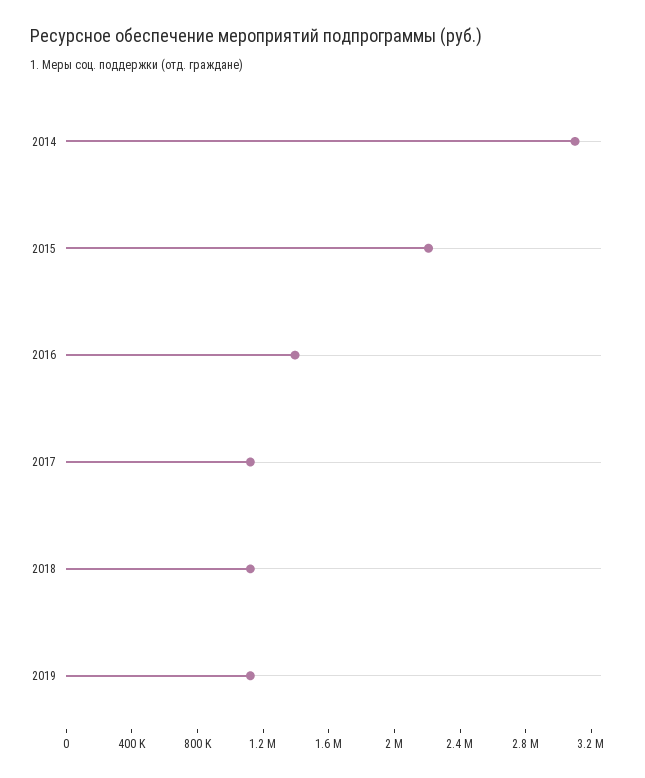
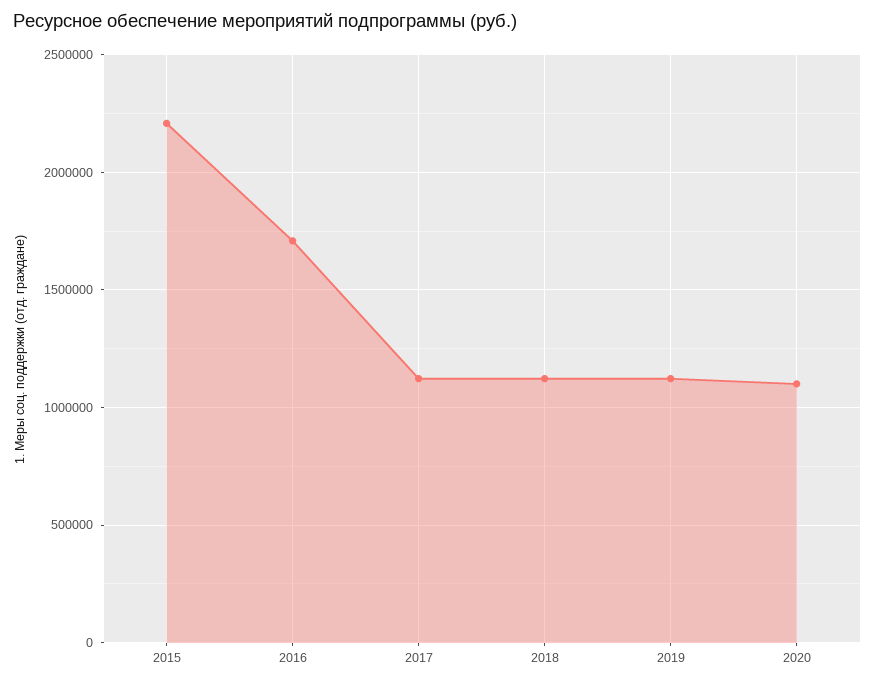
2014: 3100000 -> none
2016: 1400000 -> 1700000
2020: none -> 1100000

